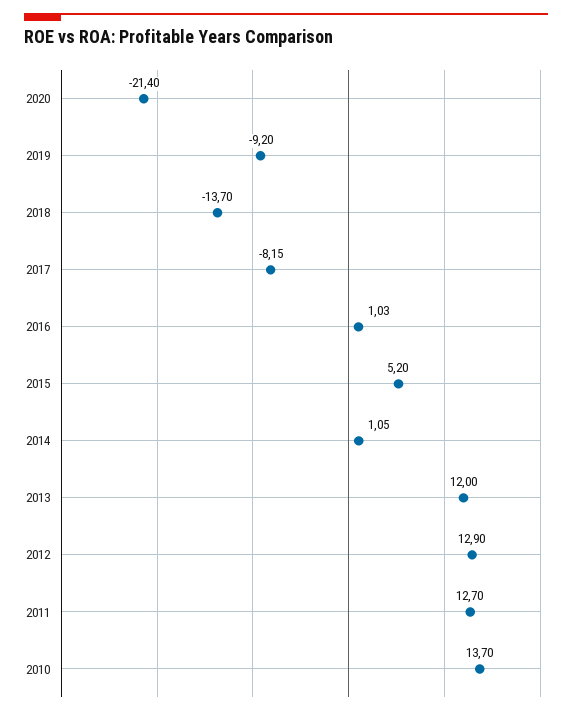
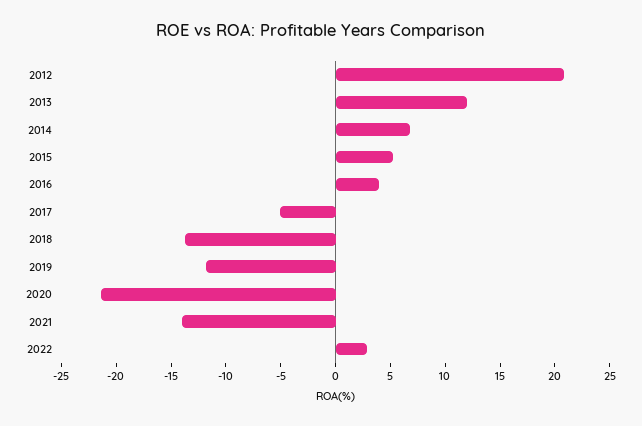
2019: -9.2 -> -12
2017: -8.15 -> -5
2016: 1.03 -> 4
2014: 1.05 -> 7
2012: 12.9 -> 21
2011: 12.7 -> none
2010: 13.7 -> none
2021: none -> -14
2022: none -> 3

